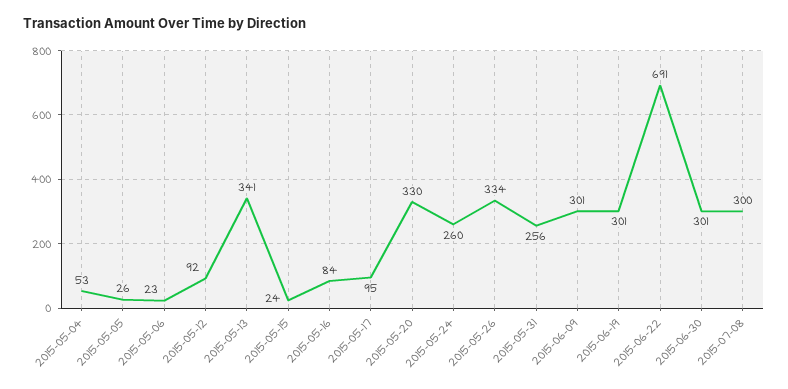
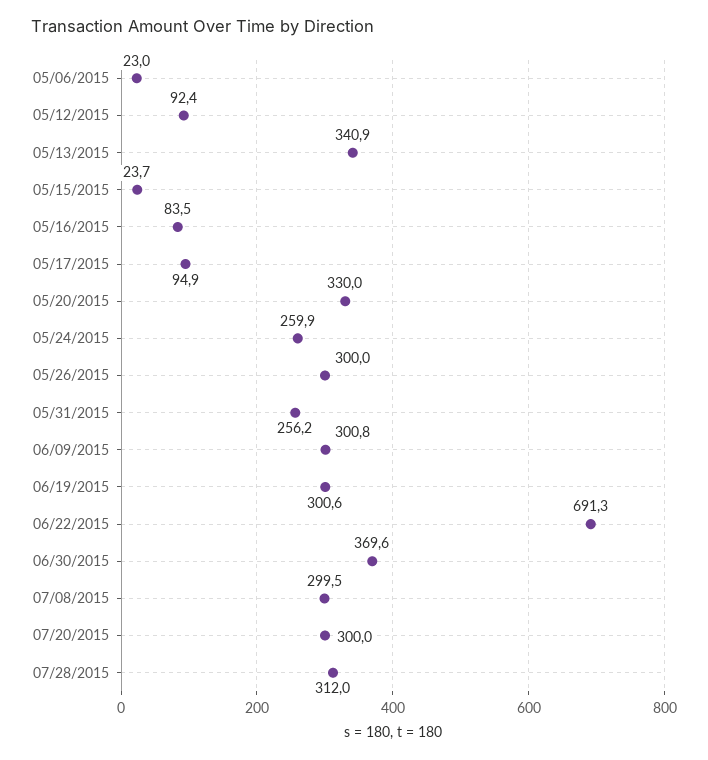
2015-05-04: 53 -> none
2015-05-05: 26 -> none
2015-05-26: 334 -> 300
2015-06-30: 301 -> 369.6
07/20/2015: none -> 300
07/28/2015: none -> 312

